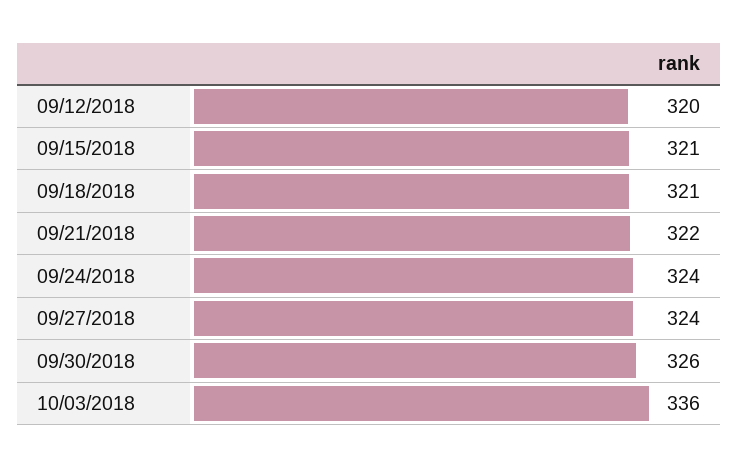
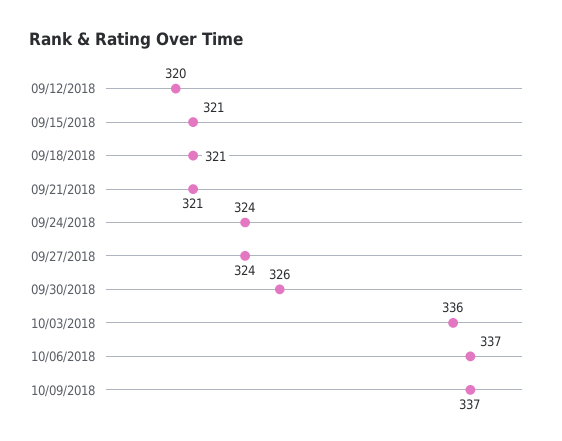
09/21/2018: 322 -> 321
10/06/2018: none -> 337
10/09/2018: none -> 337

